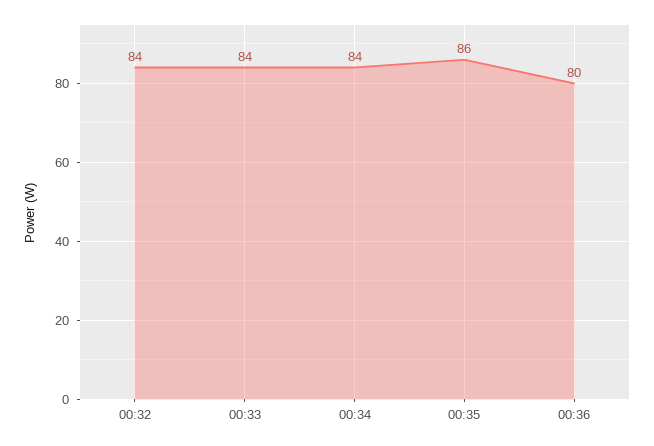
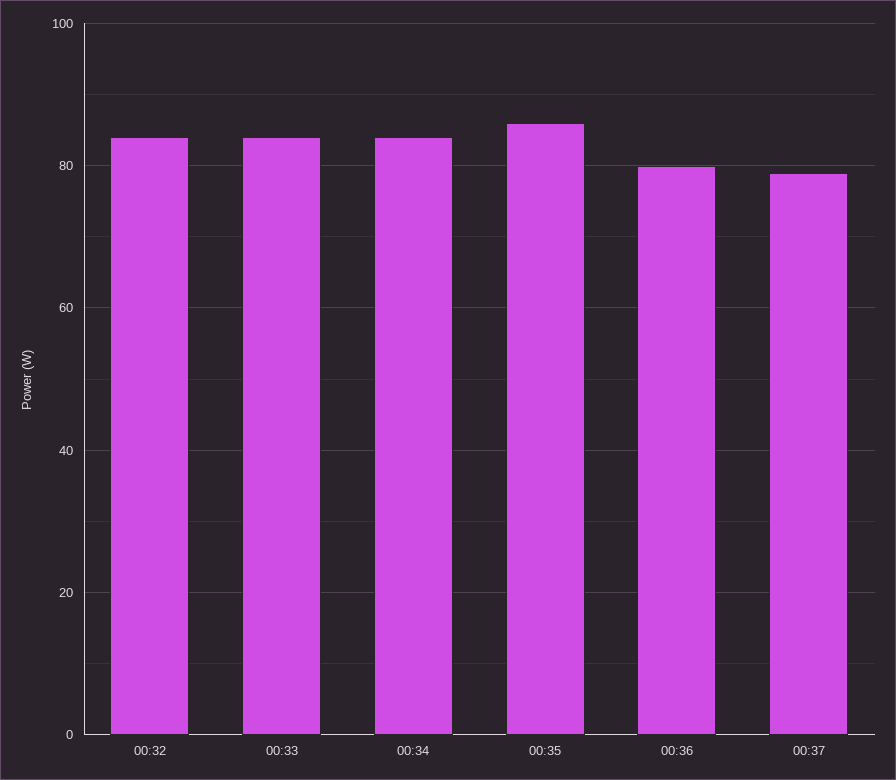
00:37: none -> 80

